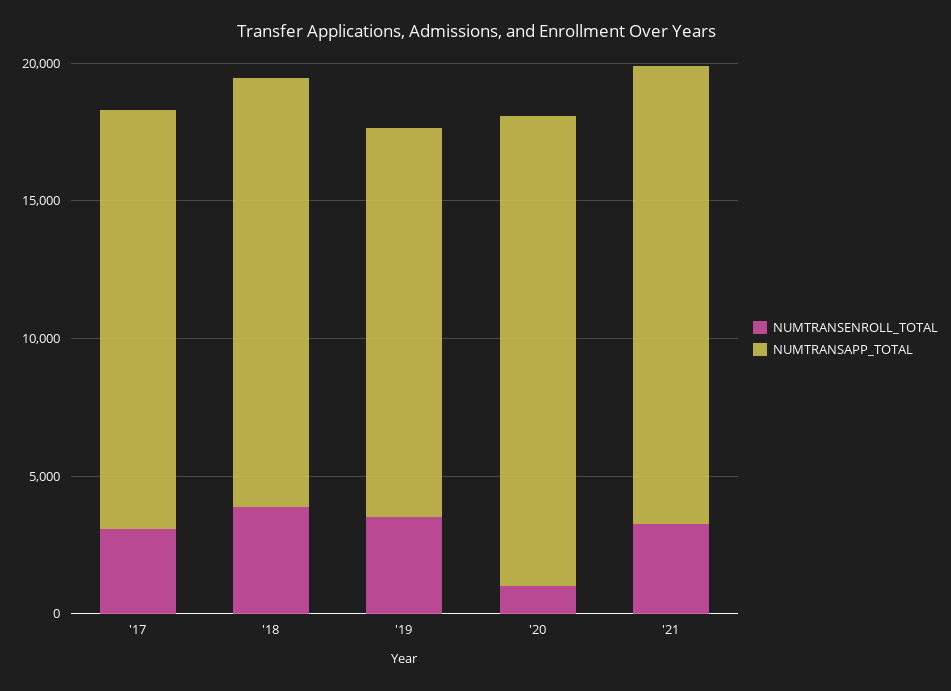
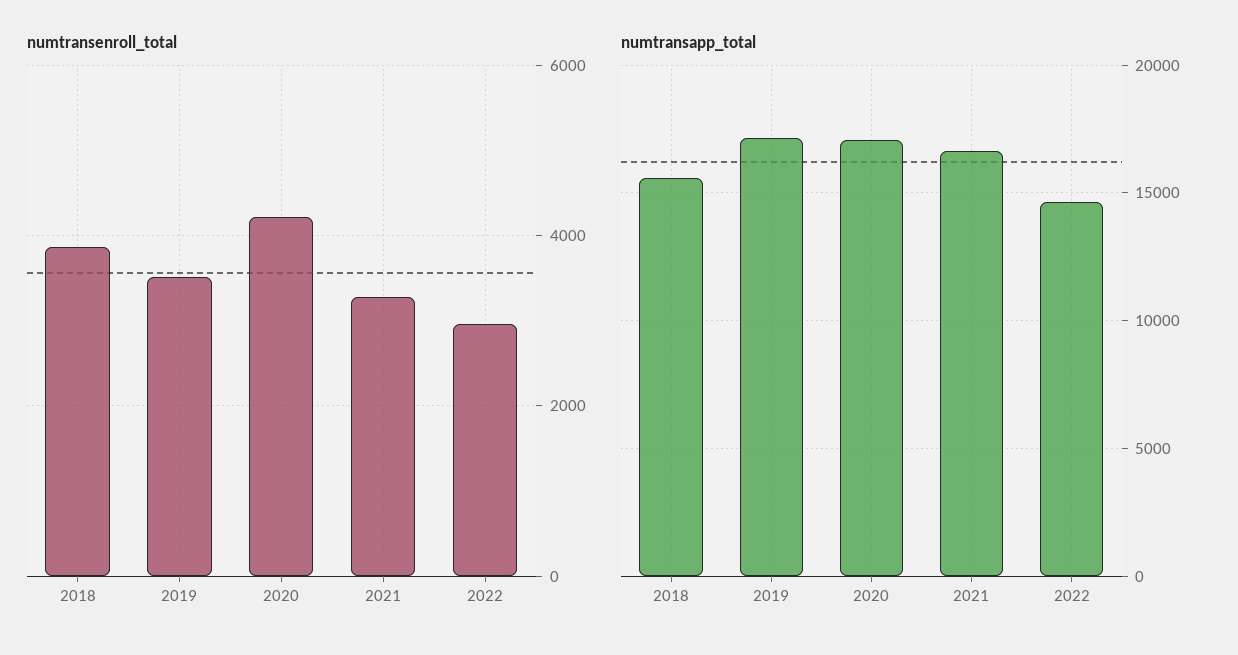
NUMTRANSENROLL_TOTAL, '17: 3000 -> none
NUMTRANSAPP_TOTAL, '17: 15000 -> none
NUMTRANSAPP_TOTAL, '19: 14000 -> 17000
NUMTRANSENROLL_TOTAL, '20: 1000 -> 4200
NUMTRANSENROLL_TOTAL, 2022: none -> 3000
NUMTRANSAPP_TOTAL, 2022: none -> 14500

